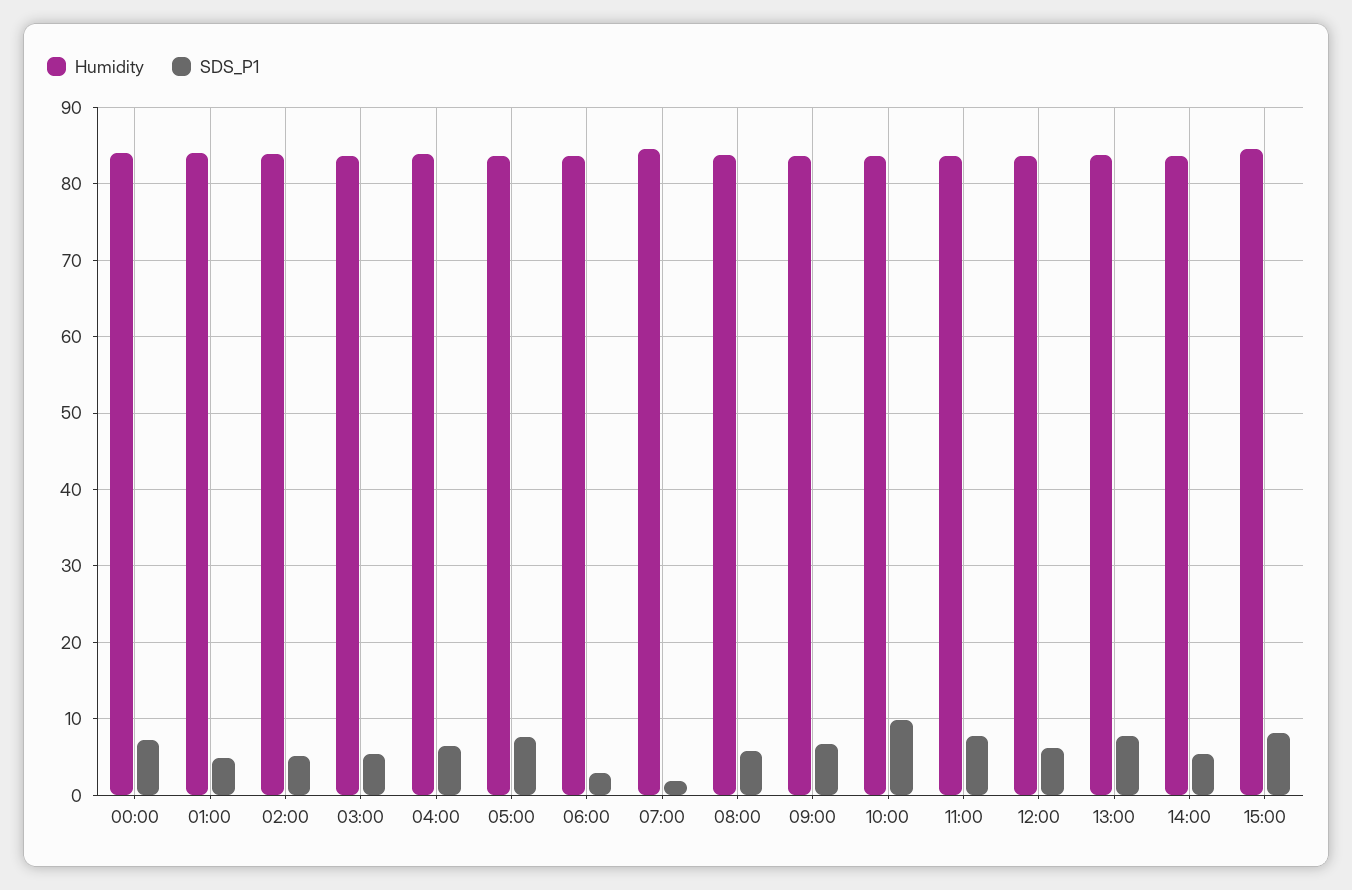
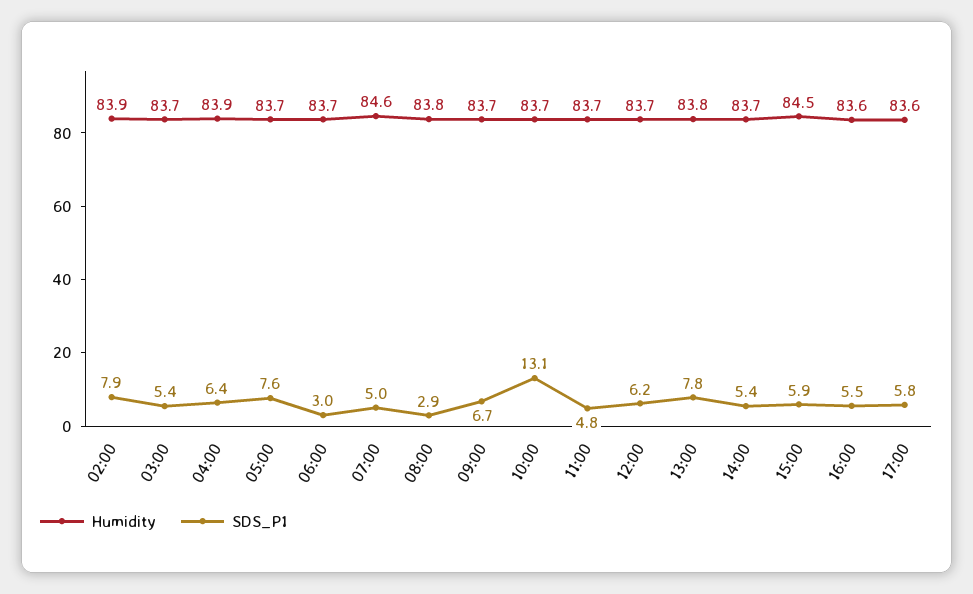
Humidity, 00:00: 84 -> none
SDS_P1, 00:00: 7 -> none
Humidity, 01:00: 84 -> none
SDS_P1, 01:00: 5 -> none
SDS_P1, 02:00: 5 -> 7.9
SDS_P1, 07:00: 2 -> 5
SDS_P1, 08:00: 6 -> 2.9
SDS_P1, 10:00: 10 -> 13.1
SDS_P1, 11:00: 8 -> 4.8
SDS_P1, 15:00: 8 -> 5.9
Humidity, 16:00: none -> 83.6
SDS_P1, 16:00: none -> 5.5
Humidity, 17:00: none -> 83.6
SDS_P1, 17:00: none -> 5.8

